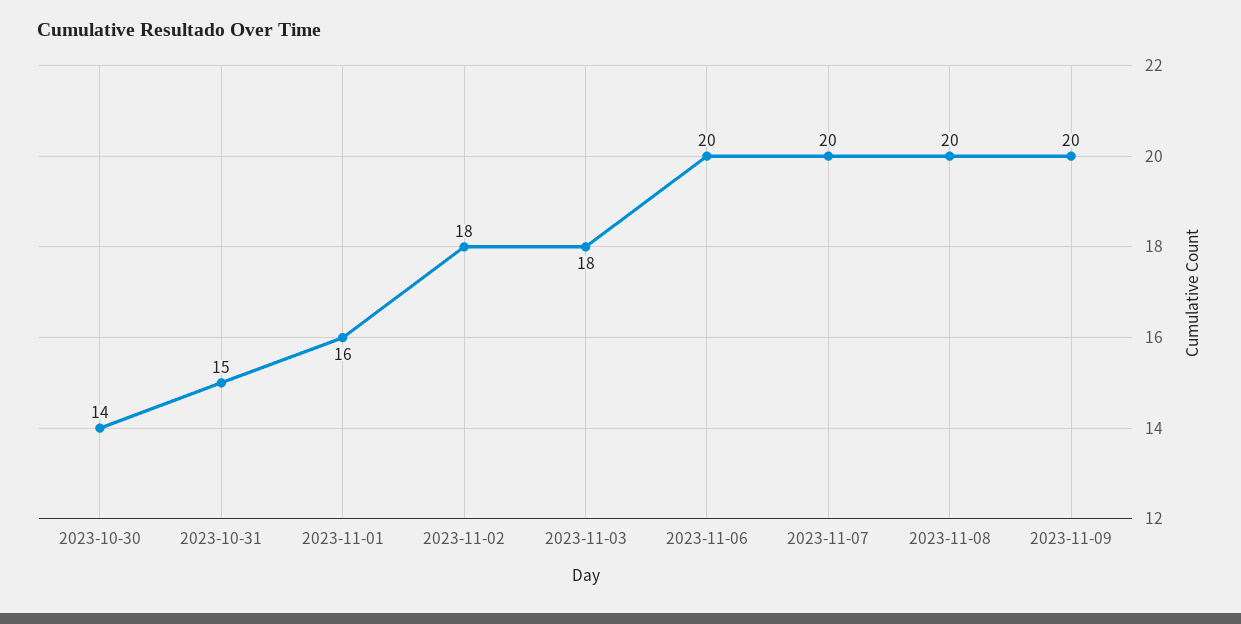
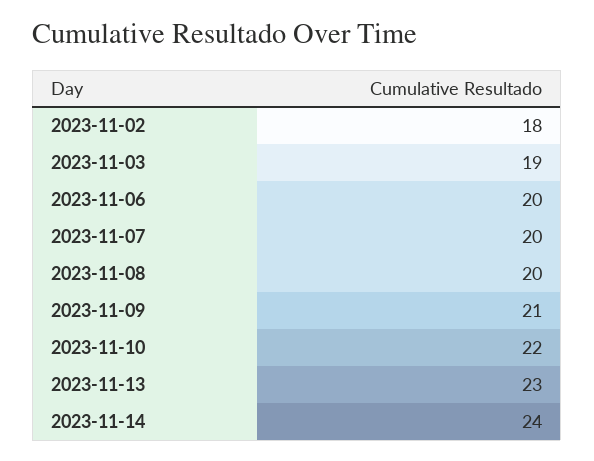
2023-10-30: 14 -> none
2023-10-31: 15 -> none
2023-11-01: 16 -> none
2023-11-03: 18 -> 19
2023-11-09: 20 -> 21
2023-11-10: none -> 22
2023-11-13: none -> 23
2023-11-14: none -> 24

